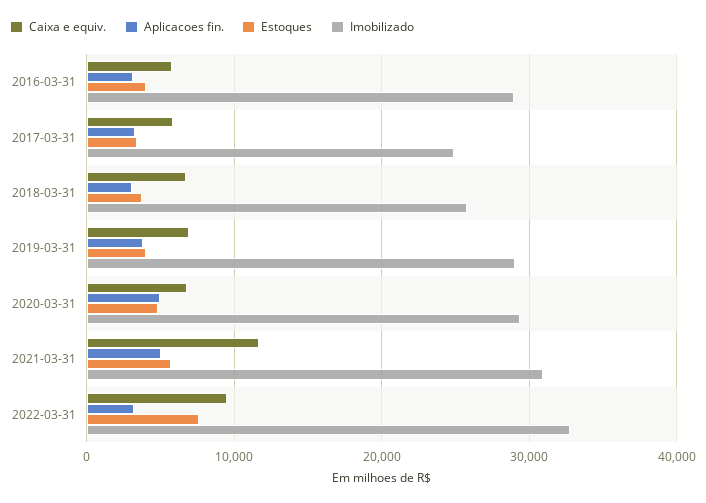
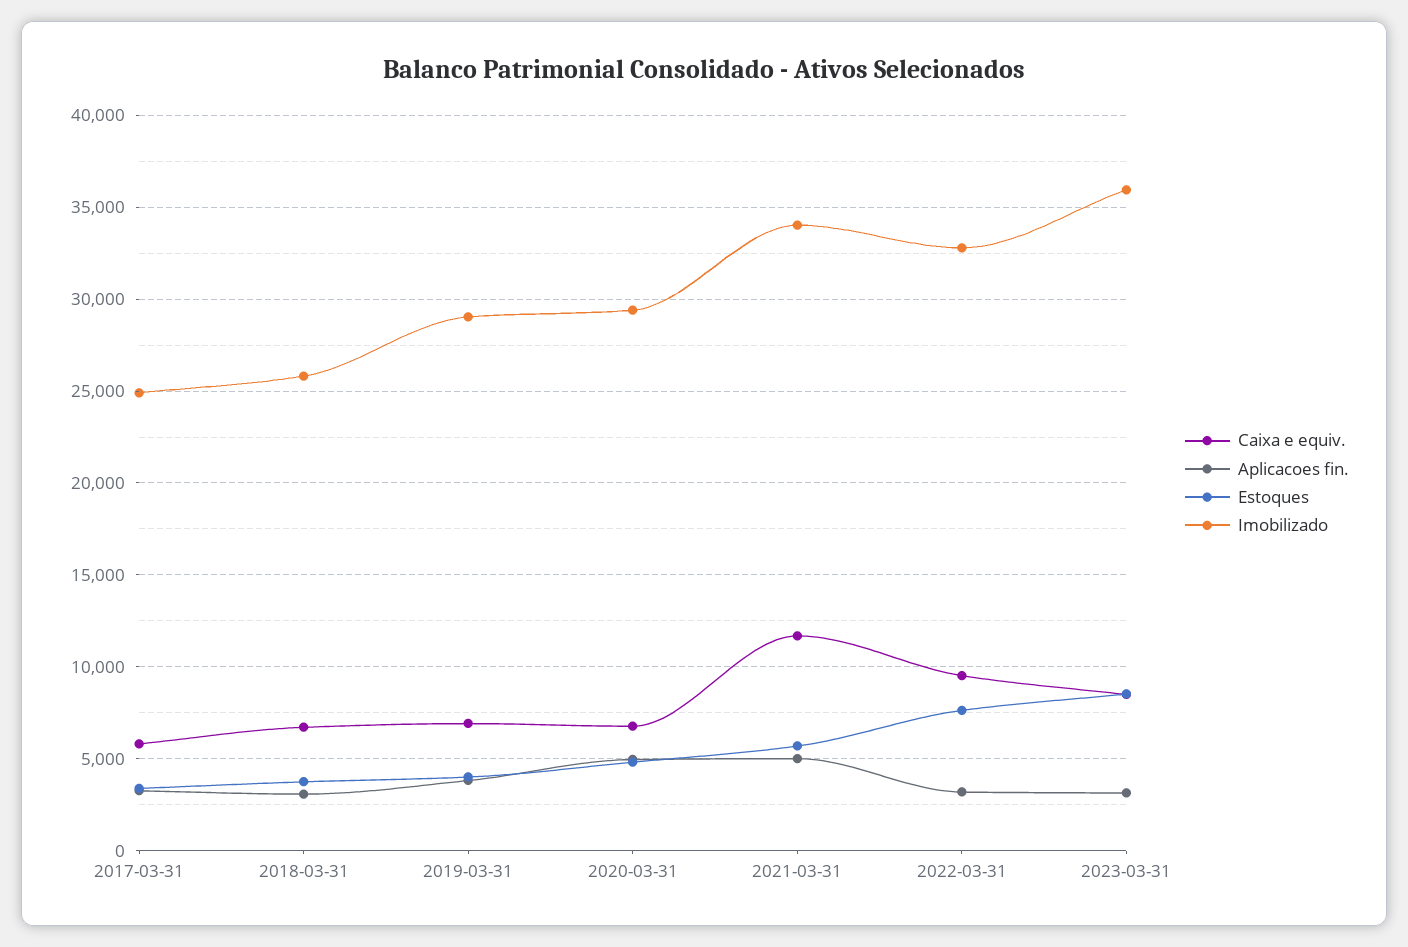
Caixa e equiv., 2016-03-31: 6000 -> none
Aplicacoes fin., 2016-03-31: 3000 -> none
Estoques, 2016-03-31: 4000 -> none
Imobilizado, 2016-03-31: 29000 -> none
Imobilizado, 2021-03-31: 31000 -> 34000
Caixa e equiv., 2023-03-31: none -> 8500
Aplicacoes fin., 2023-03-31: none -> 3000
Estoques, 2023-03-31: none -> 8500
Imobilizado, 2023-03-31: none -> 36000

